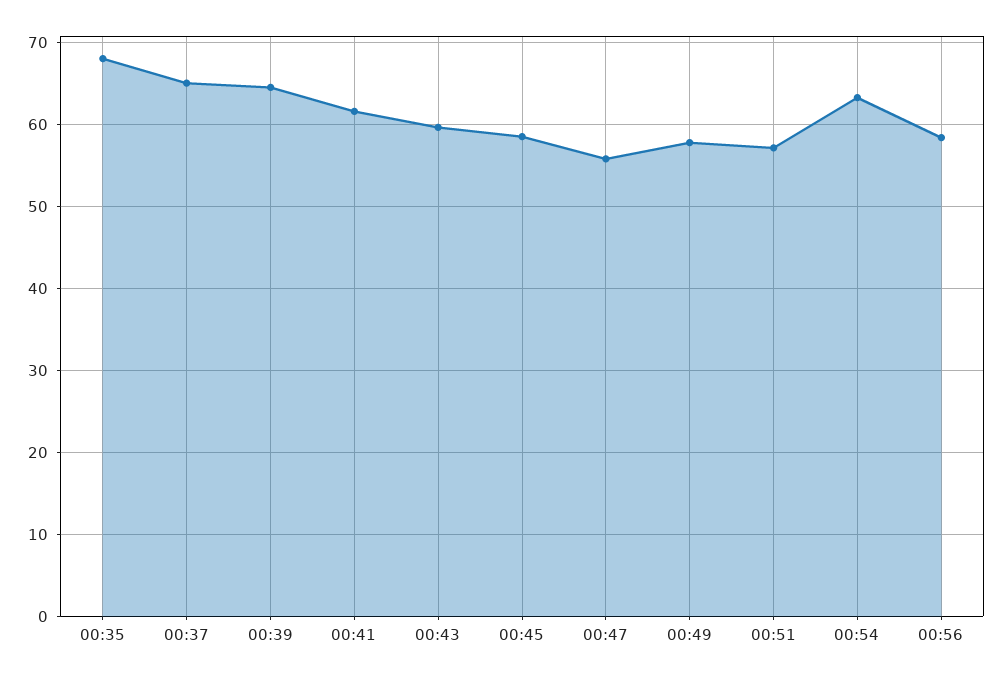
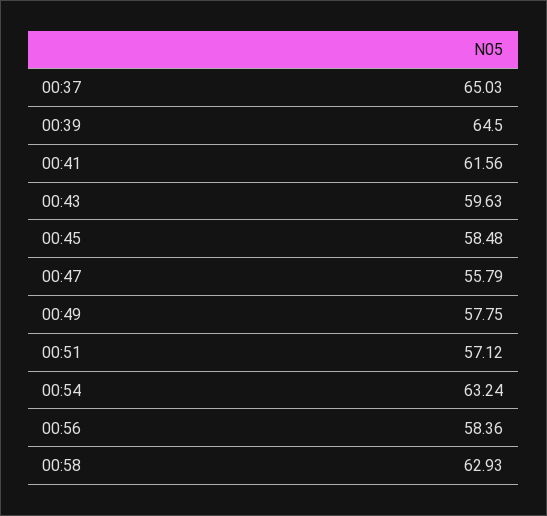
00:35: 68 -> none
00:58: none -> 62.93

